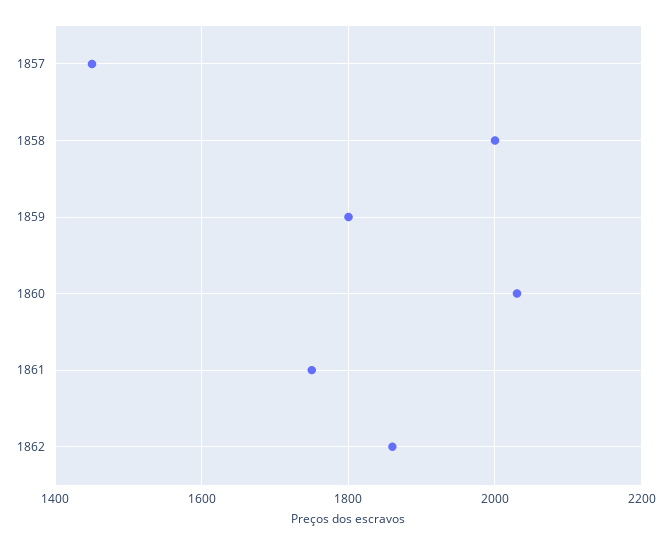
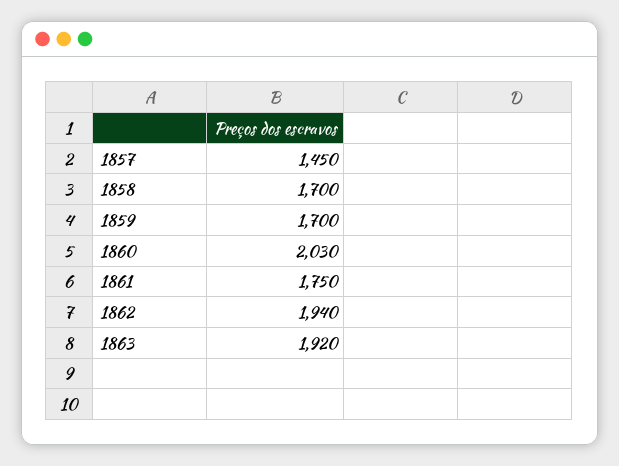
1858: 2000 -> 1700
1859: 1800 -> 1700
1862: 1860 -> 1940
1863: none -> 1920

